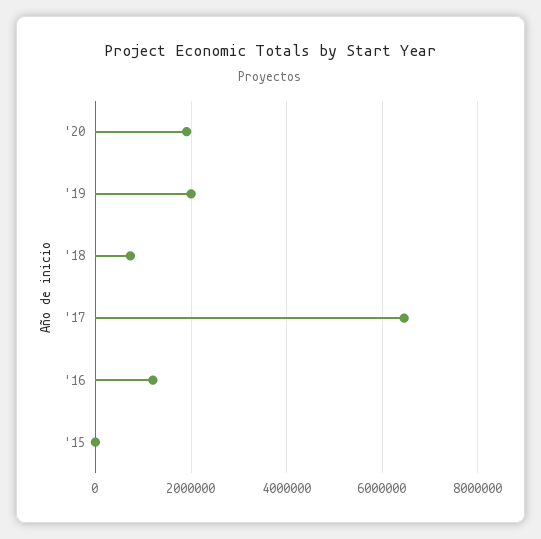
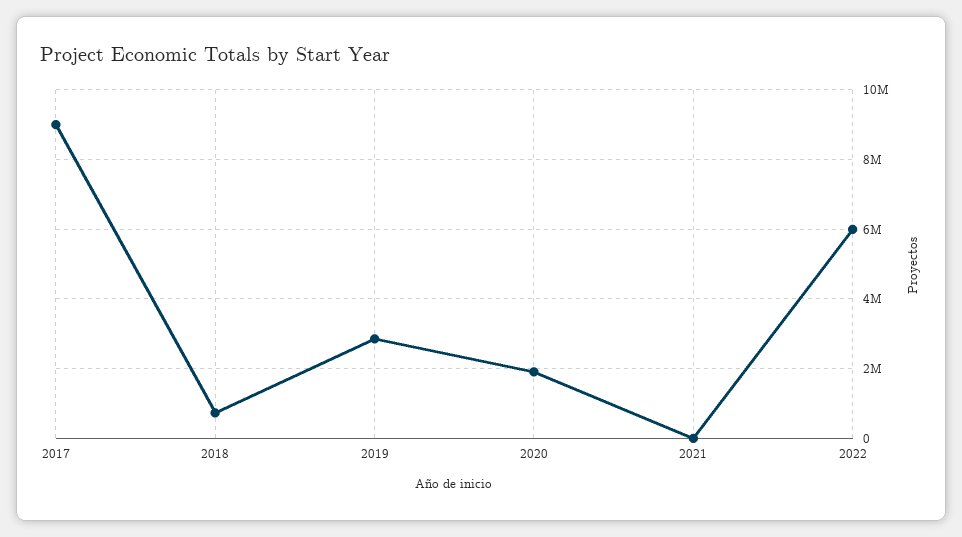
'19: 2000000 -> 2800000
'17: 6400000 -> 9000000
'16: 1200000 -> none
'15: 0 -> none
2021: none -> 0
2022: none -> 6000000

